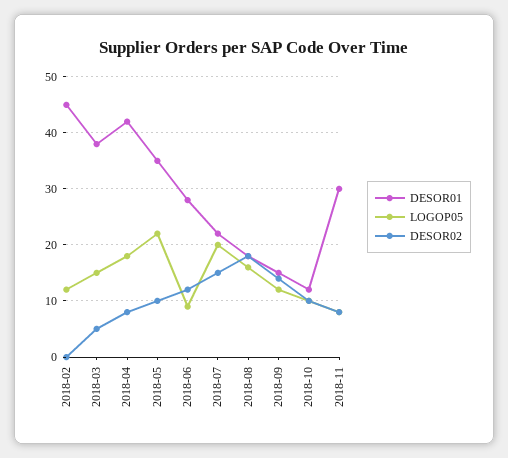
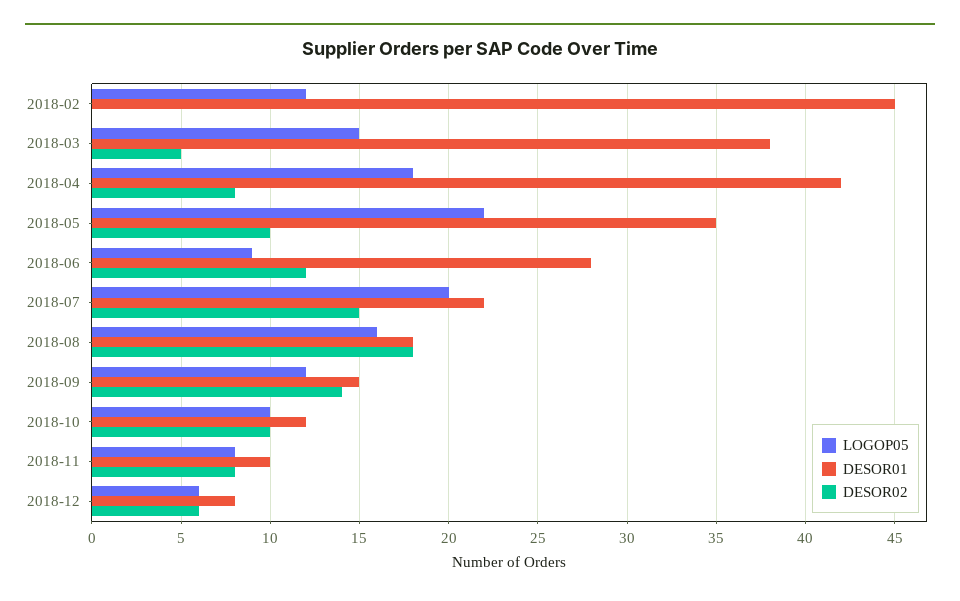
DESOR01, 2018-11: 30 -> 10
LOGOP05, 2018-12: none -> 6
DESOR01, 2018-12: none -> 8
DESOR02, 2018-12: none -> 6

